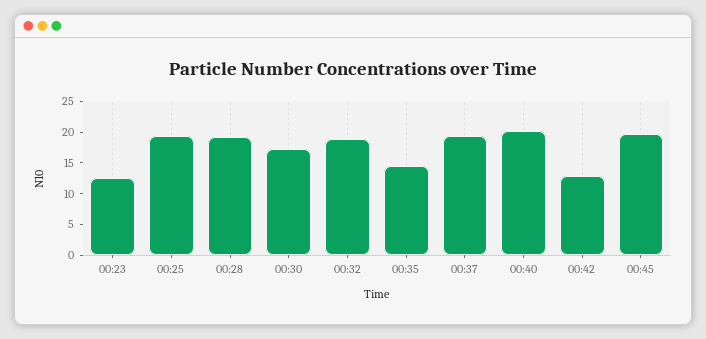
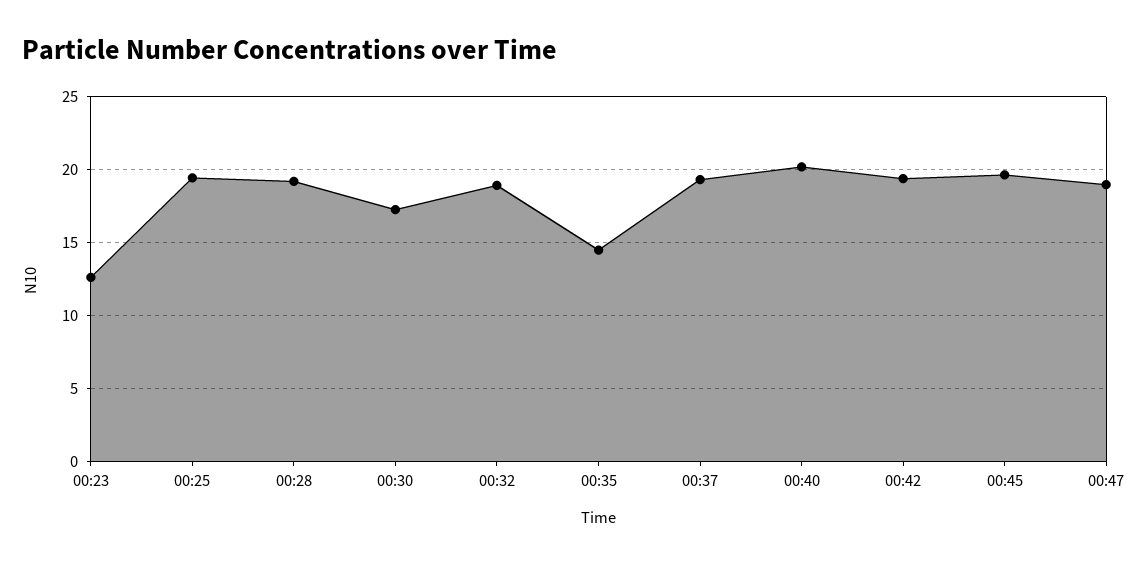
00:42: 12.5 -> 19.5
00:47: none -> 19

